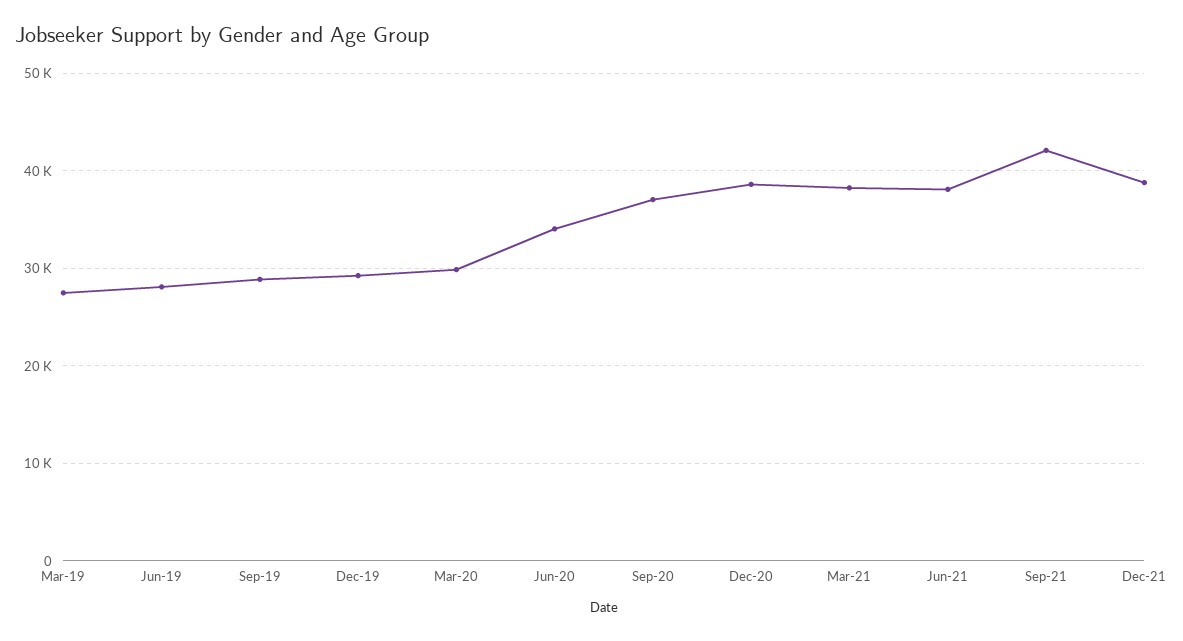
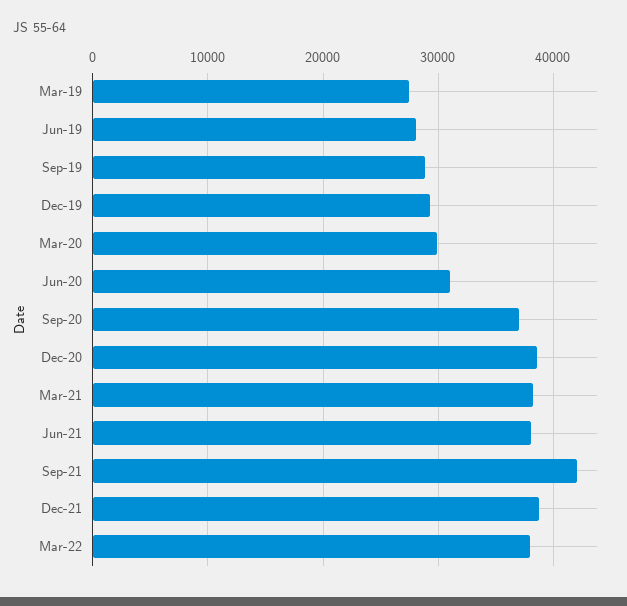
Jun-20: 34000 -> 31000
Mar-22: none -> 38000

